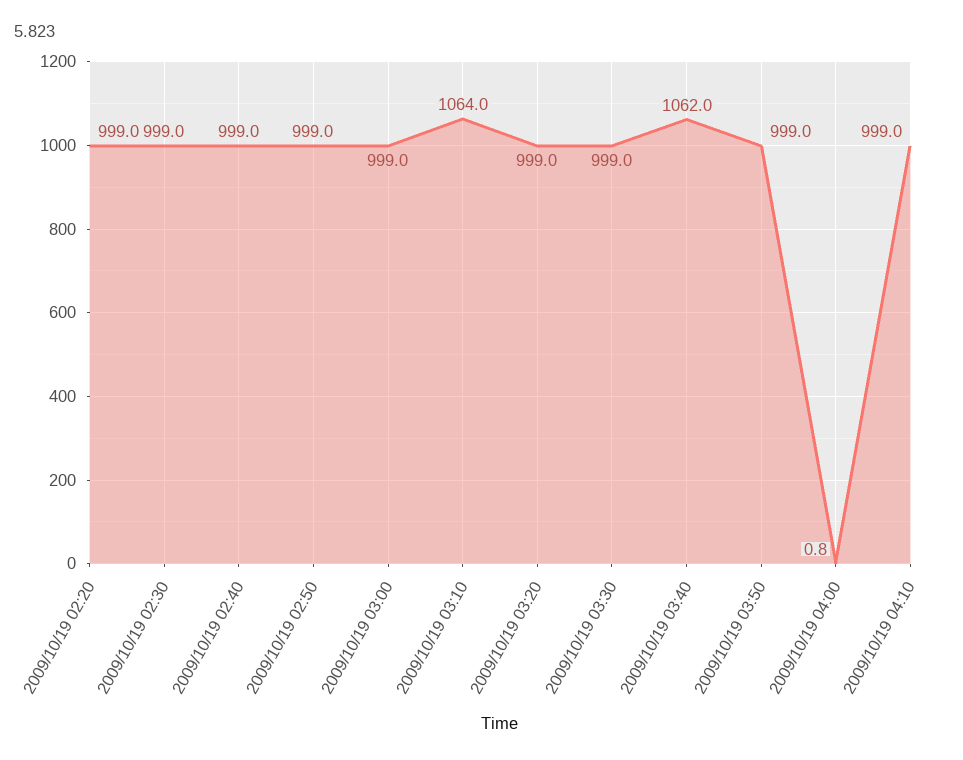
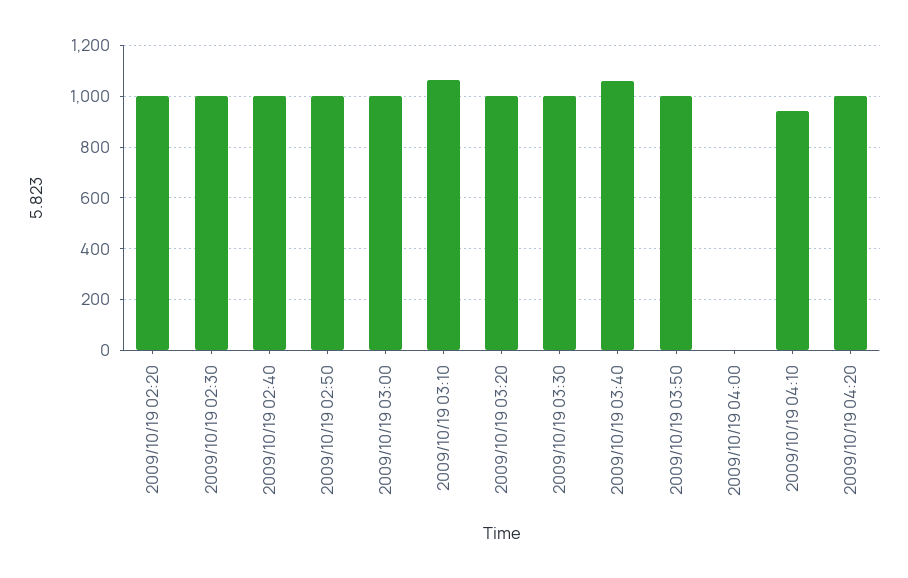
2009/10/19 04:10: 999 -> 950
2009/10/19 04:20: none -> 1000

